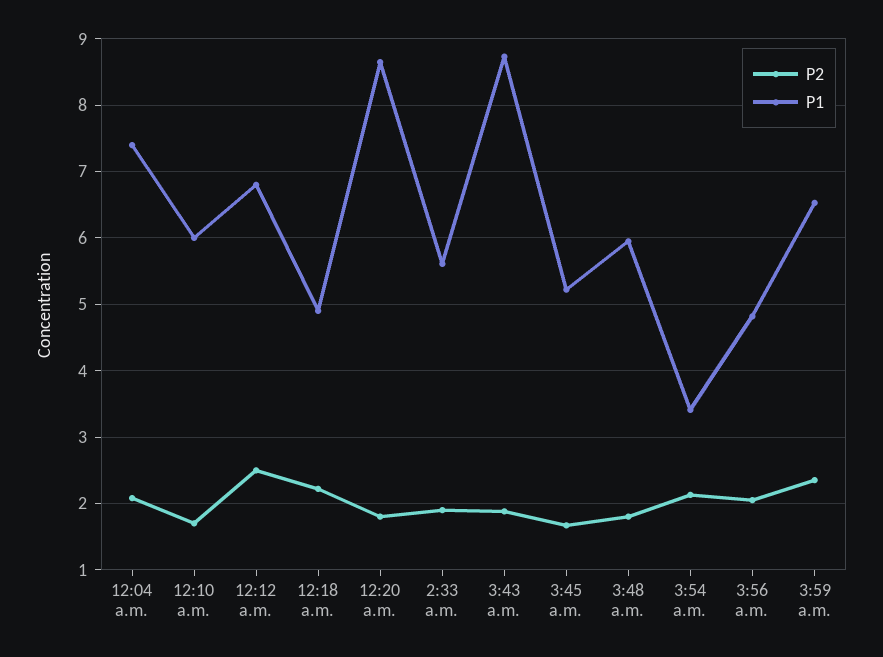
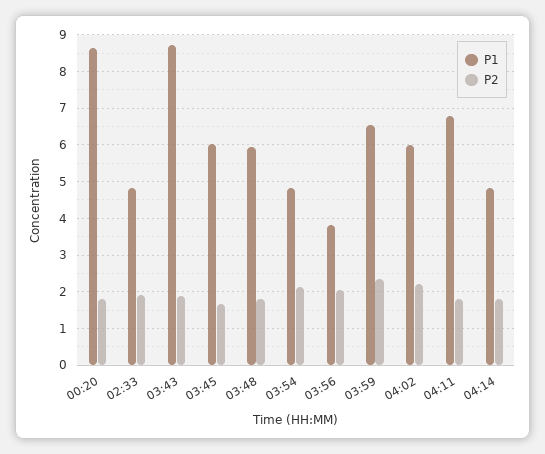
P2, 12:04 a.m.: 2.1 -> none
P1, 12:04 a.m.: 7.4 -> none
P2, 12:10 a.m.: 1.7 -> none
P1, 12:10 a.m.: 6 -> none
P2, 12:12 a.m.: 2.5 -> none
P1, 12:12 a.m.: 6.8 -> none
P2, 12:18 a.m.: 2.2 -> none
P1, 12:18 a.m.: 4.9 -> none
P1, 2:33 a.m.: 5.6 -> 4.8
P1, 3:45 a.m.: 5.2 -> 6
P1, 3:54 a.m.: 3.4 -> 4.8
P1, 3:56 a.m.: 4.8 -> 3.8
P1, 04:02: none -> 6
P2, 04:02: none -> 2.2
P1, 04:11: none -> 6.8
P2, 04:11: none -> 1.8
P1, 04:14: none -> 4.8
P2, 04:14: none -> 1.8

